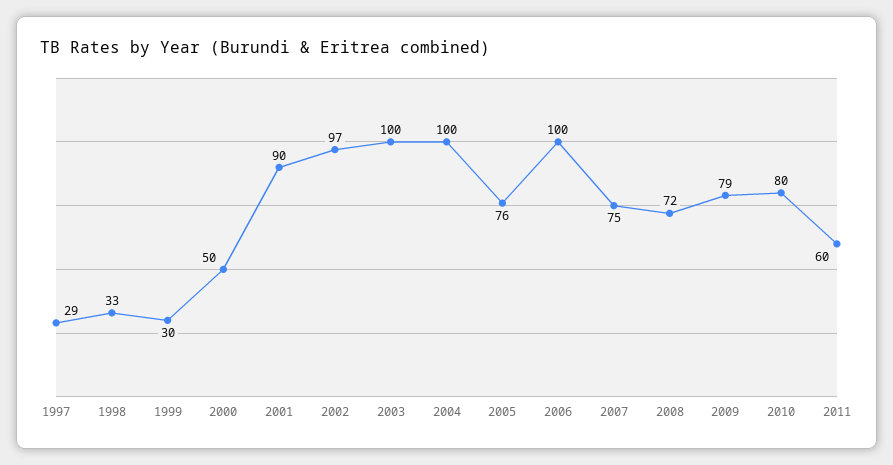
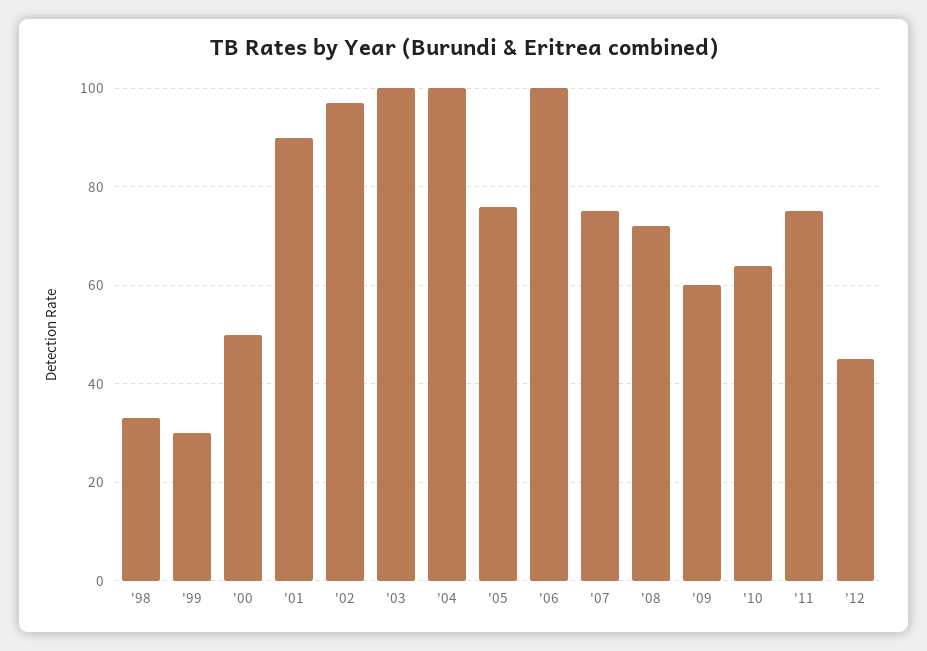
1997: 29 -> none
2009: 79 -> 60
2010: 80 -> 65
2011: 60 -> 75
'12: none -> 45

